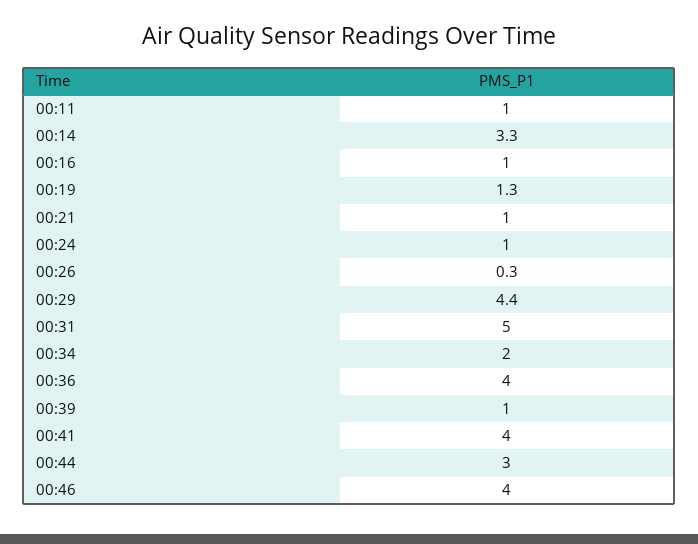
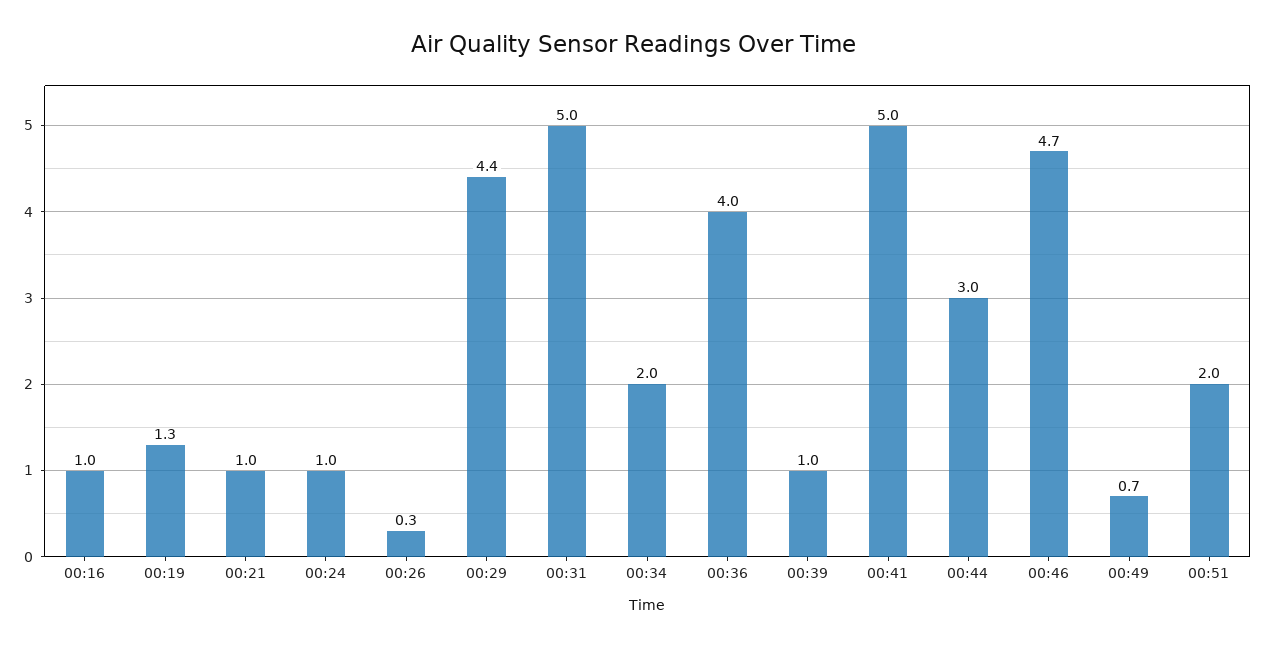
00:11: 1 -> none
00:14: 3.3 -> none
00:41: 4 -> 5
00:46: 4 -> 4.7
00:49: none -> 0.7
00:51: none -> 2

